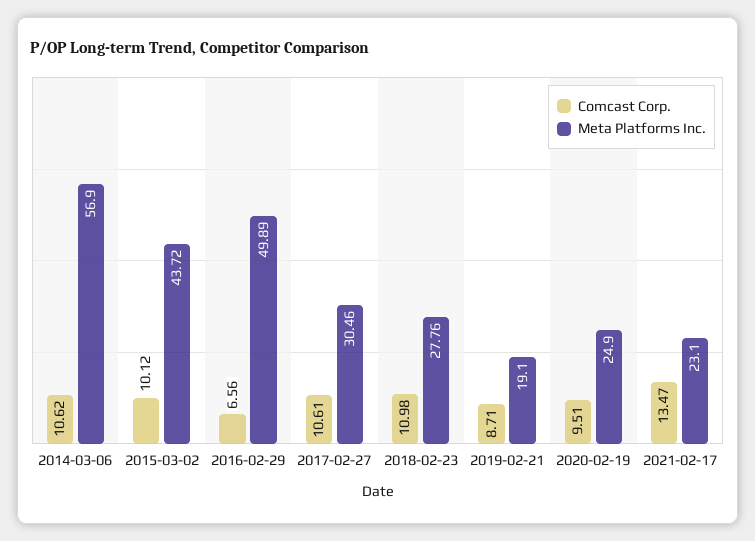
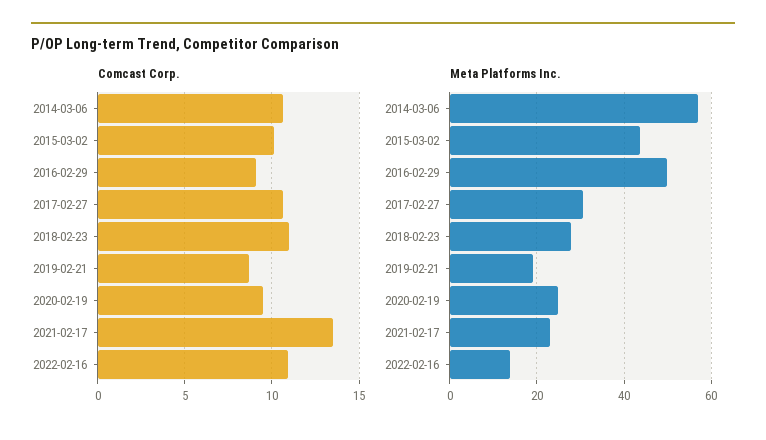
Comcast Corp., 2016-02-29: 6.56 -> 9
Comcast Corp., 2022-02-16: none -> 11
Meta Platforms Inc., 2022-02-16: none -> 14

